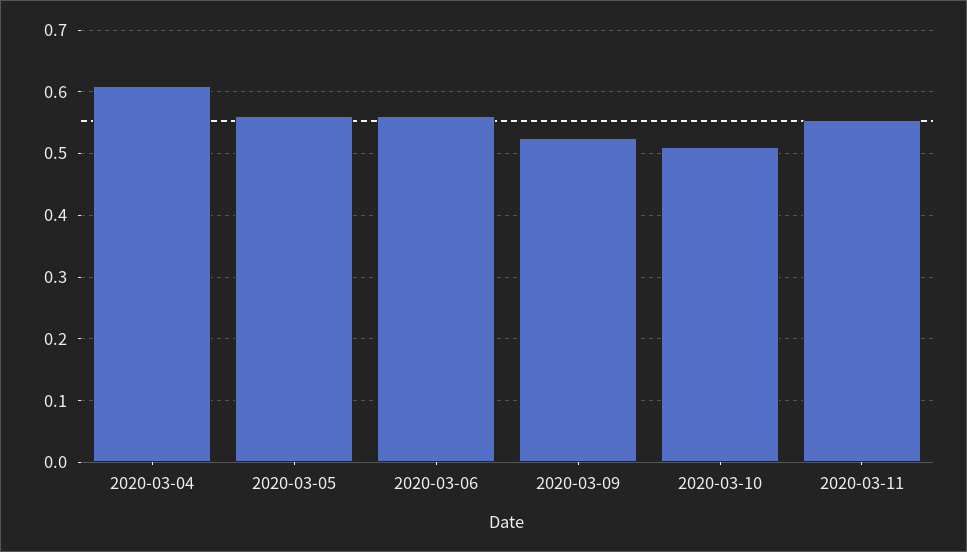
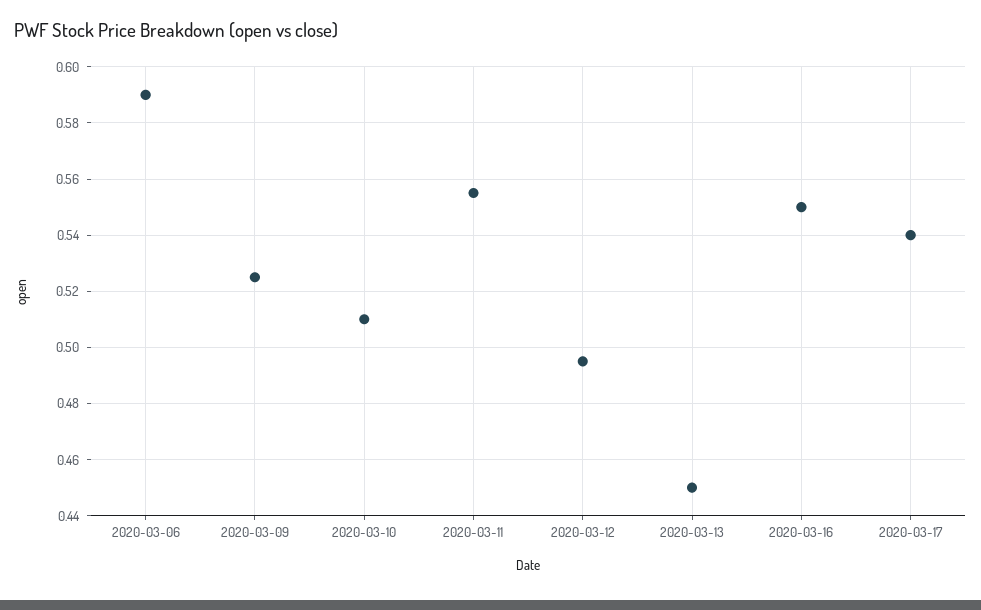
2020-03-04: 0.61 -> none
2020-03-05: 0.56 -> none
2020-03-06: 0.56 -> 0.59
2020-03-12: none -> 0.495
2020-03-13: none -> 0.45
2020-03-16: none -> 0.55
2020-03-17: none -> 0.54

